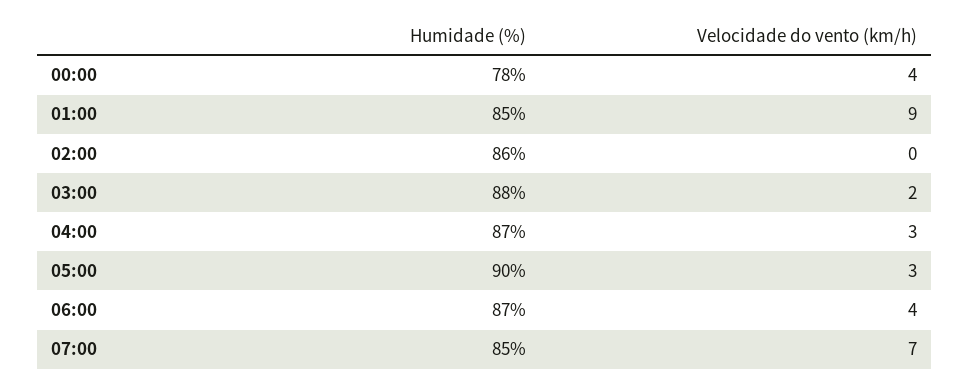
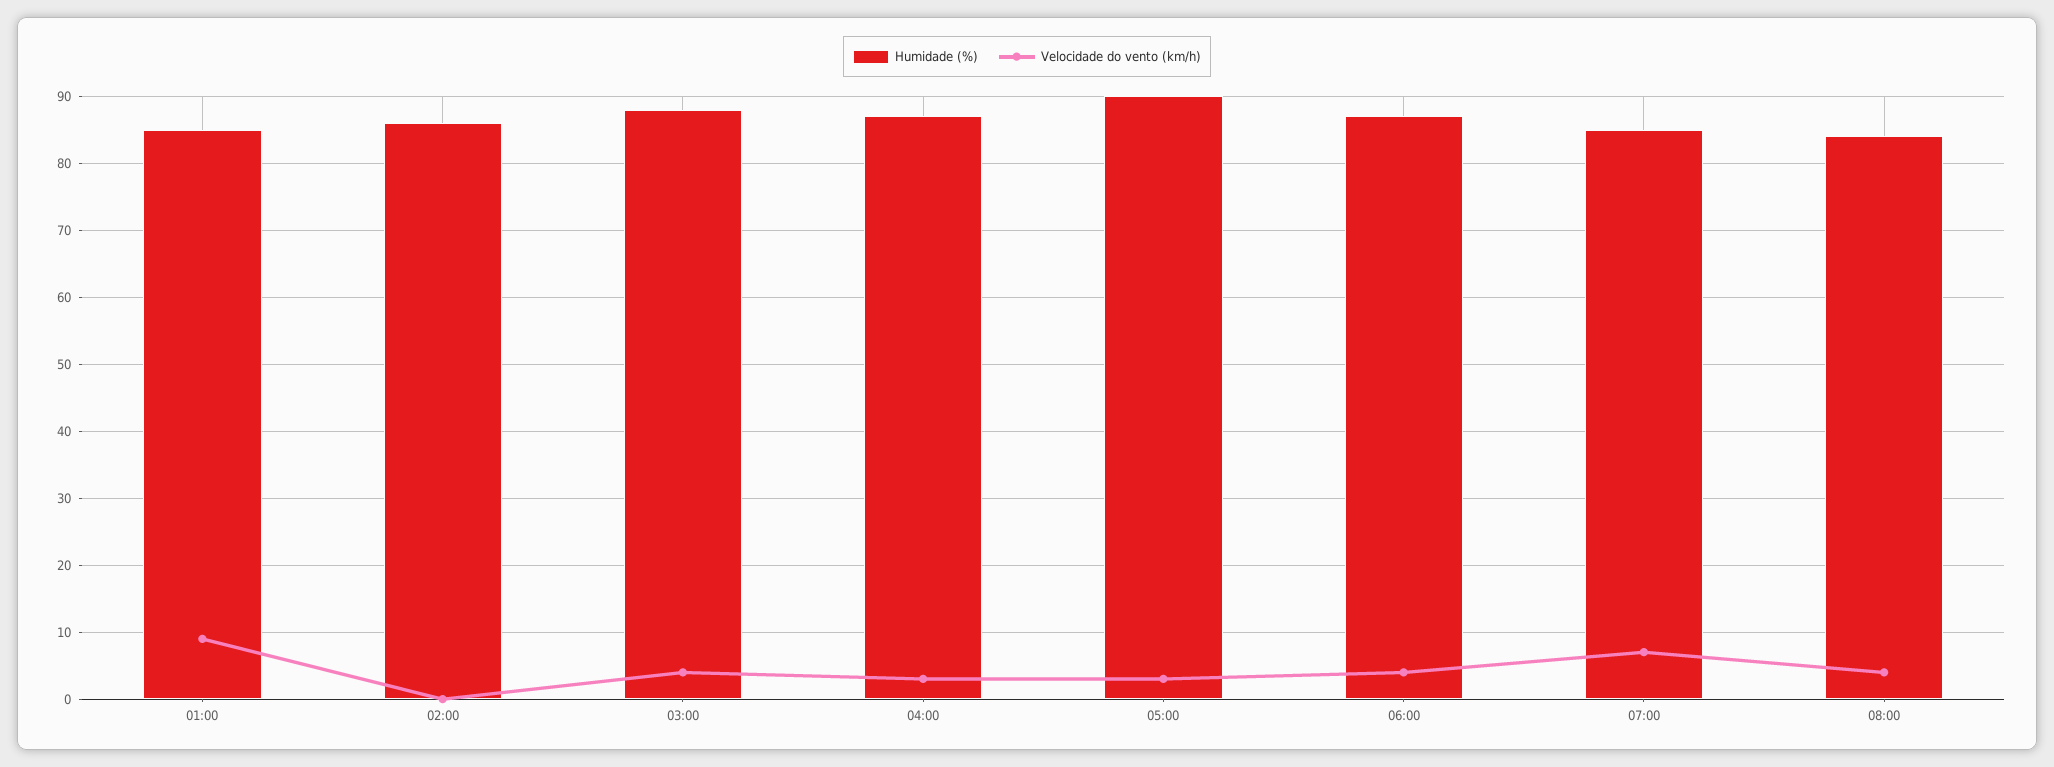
Humidade (%), 00:00: 78 -> none
Velocidade do vento (km/h), 00:00: 4 -> none
Velocidade do vento (km/h), 03:00: 2 -> 4
Humidade (%), 08:00: none -> 84
Velocidade do vento (km/h), 08:00: none -> 4

